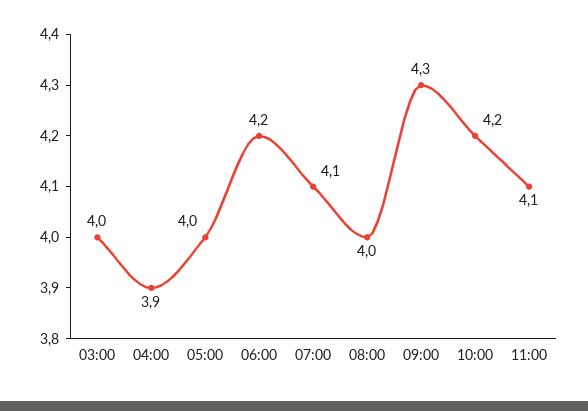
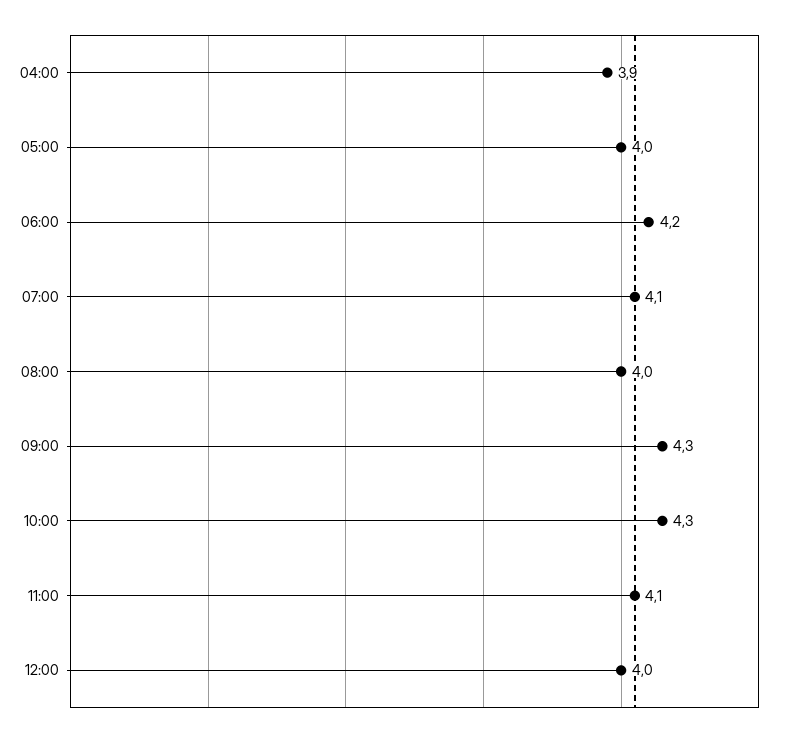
03:00: 4 -> none
10:00: 4.2 -> 4.3
12:00: none -> 4

